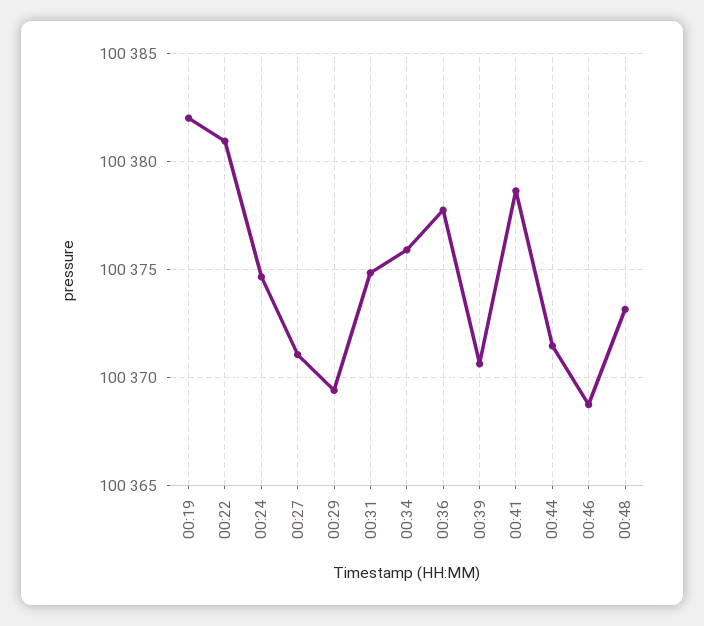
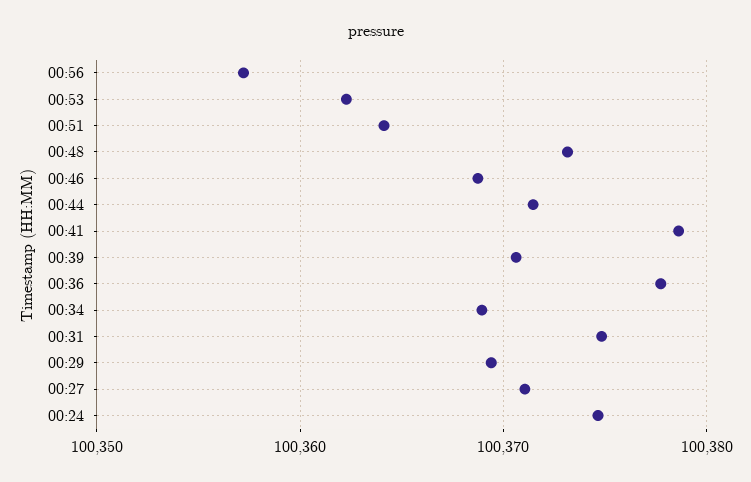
00:19: 100382 -> none
00:22: 100381 -> none
00:34: 100376 -> 100369
00:56: none -> 100357
00:53: none -> 100362
00:51: none -> 100364

